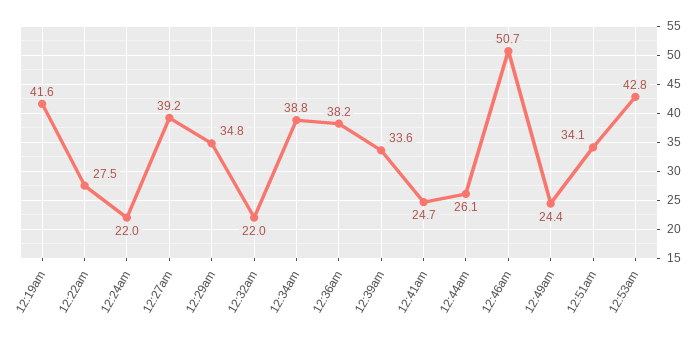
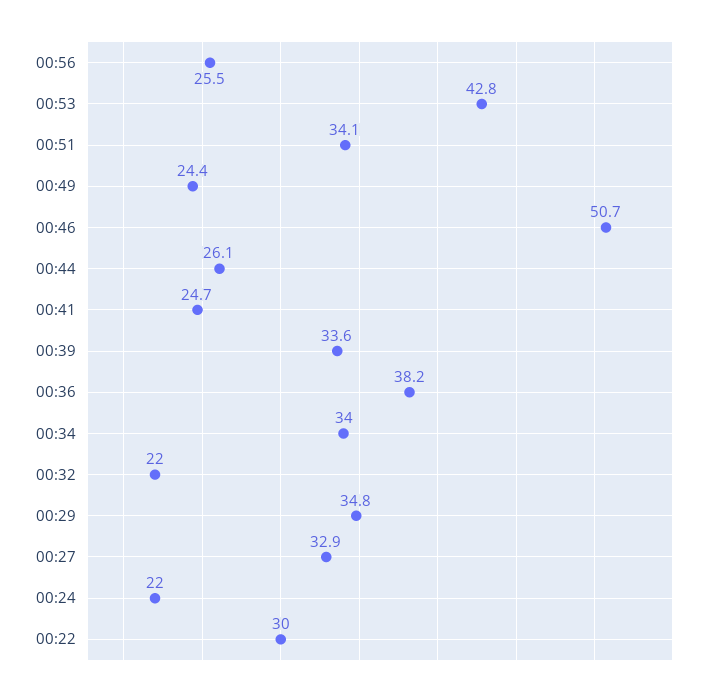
12:19am: 41.6 -> none
12:22am: 27.5 -> 30
12:27am: 39.2 -> 32.9
12:34am: 38.8 -> 34
00:56: none -> 25.5

